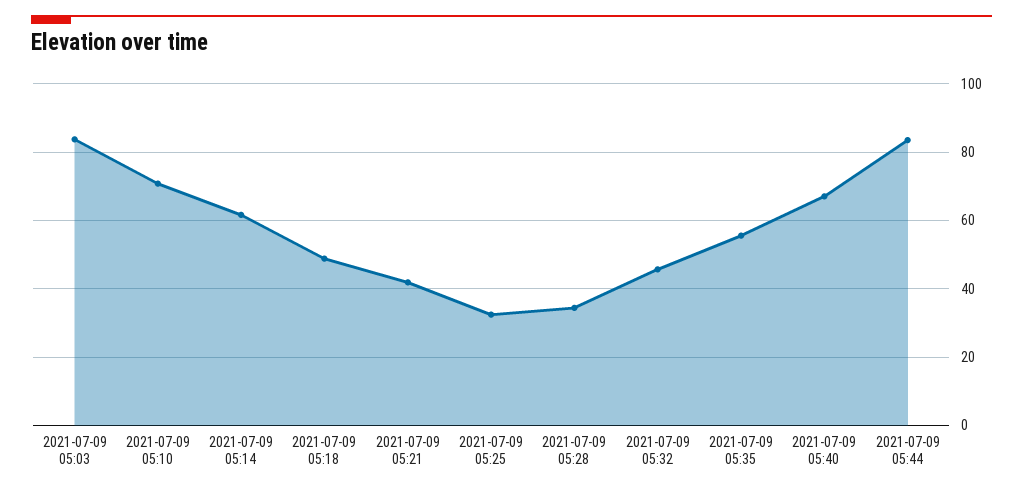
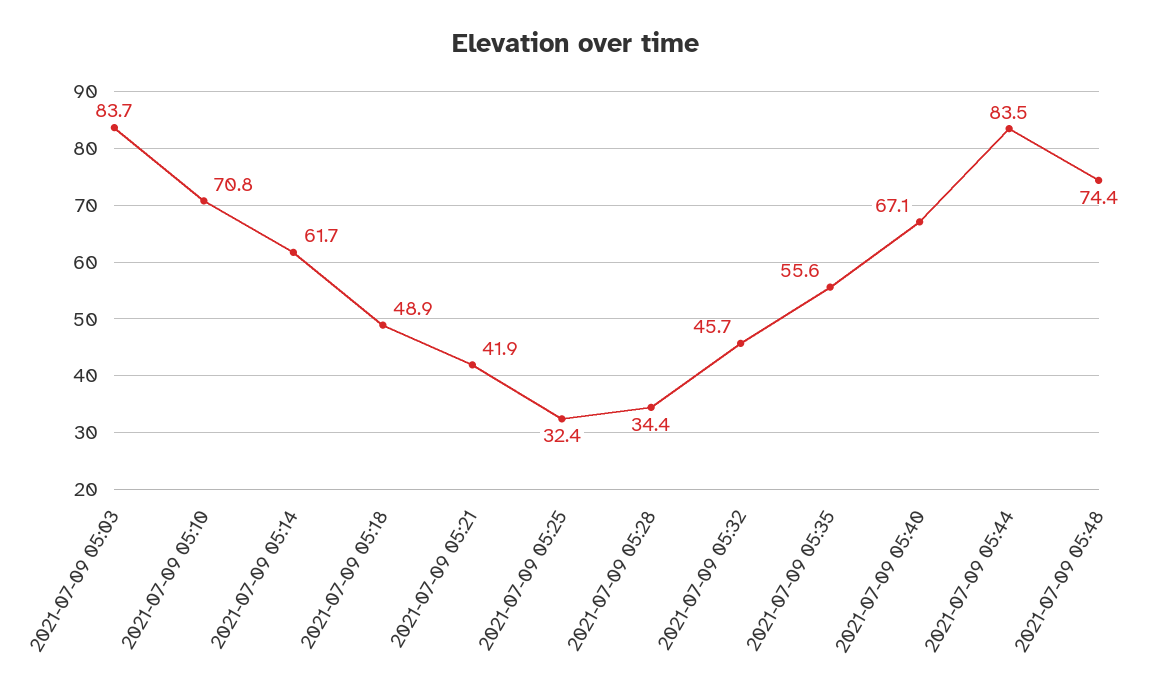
2021-07-09 05:48: none -> 74.4

